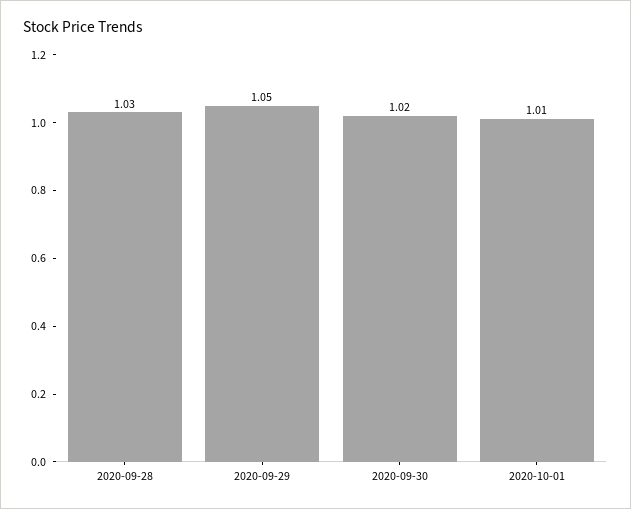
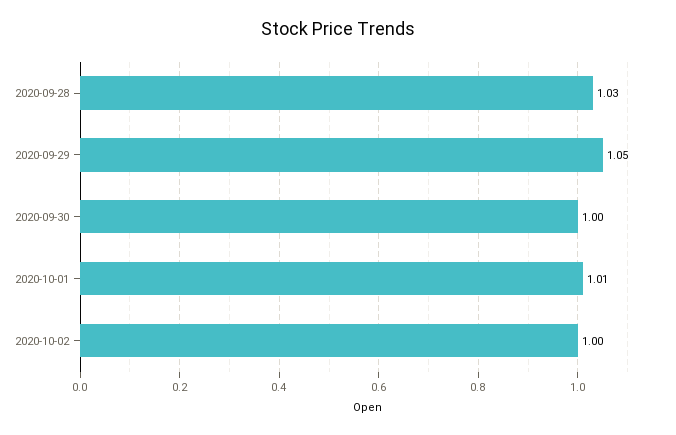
2020-09-30: 1.02 -> 1
2020-10-02: none -> 1

